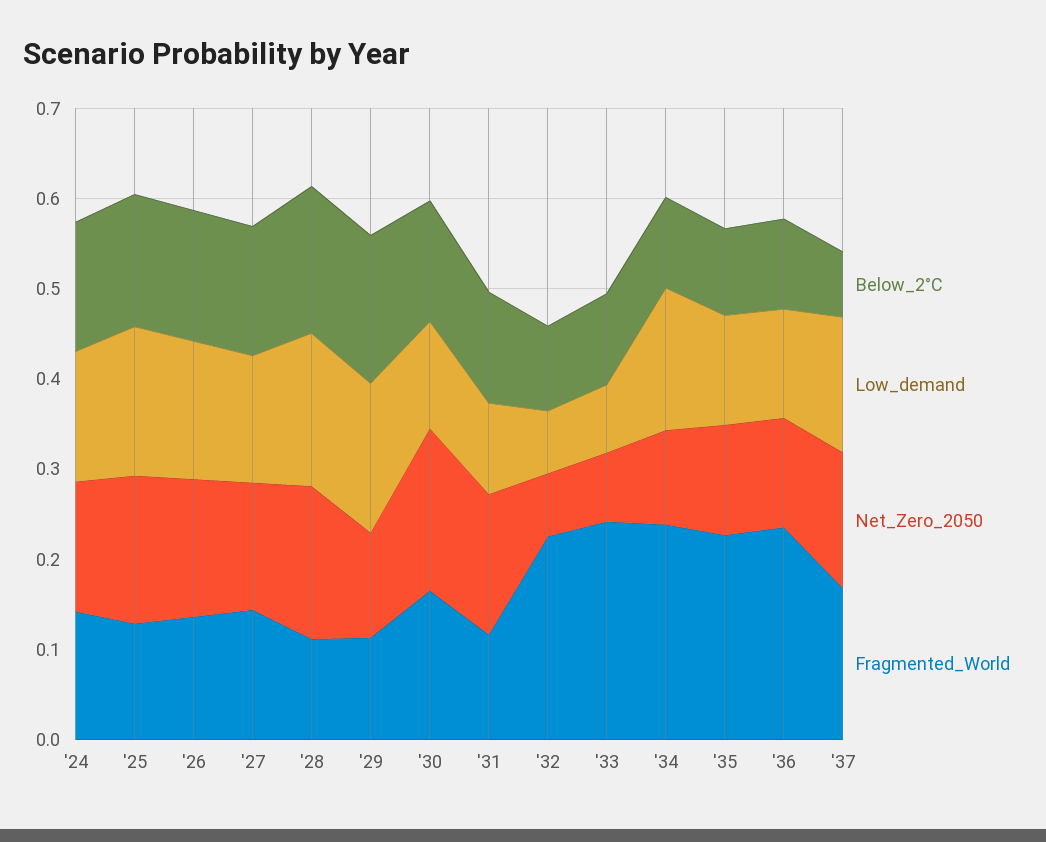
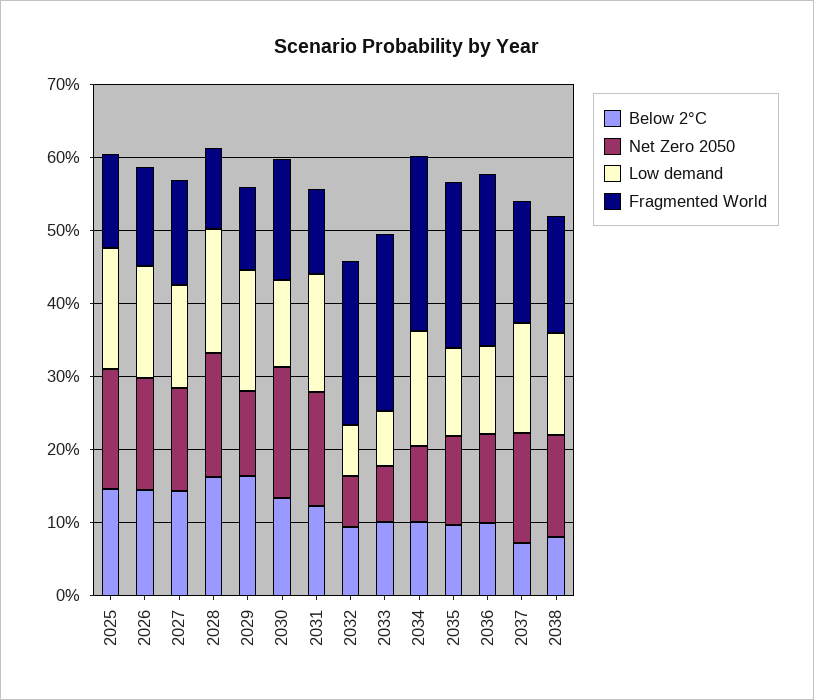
Below_2°C, '24: 0.14 -> none
Low_demand, '24: 0.14 -> none
Net_Zero_2050, '24: 0.14 -> none
Fragmented_World, '24: 0.14 -> none
Low_demand, '31: 0.1 -> 0.16
Below_2°C, 2038: none -> 0.08
Net_Zero_2050, 2038: none -> 0.14
Low_demand, 2038: none -> 0.14
Fragmented_World, 2038: none -> 0.16

